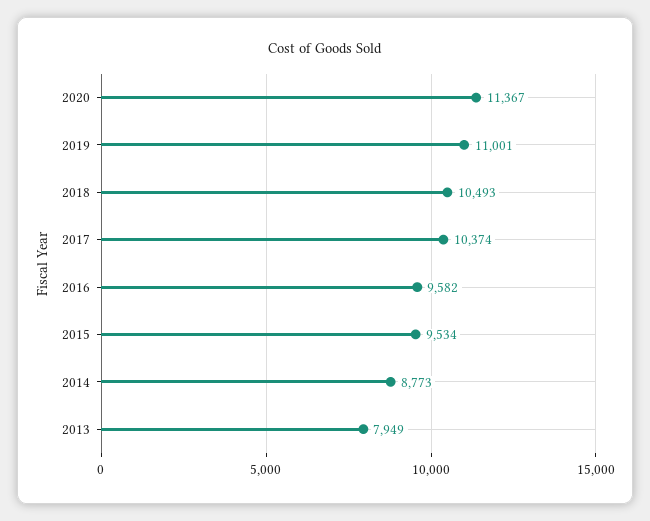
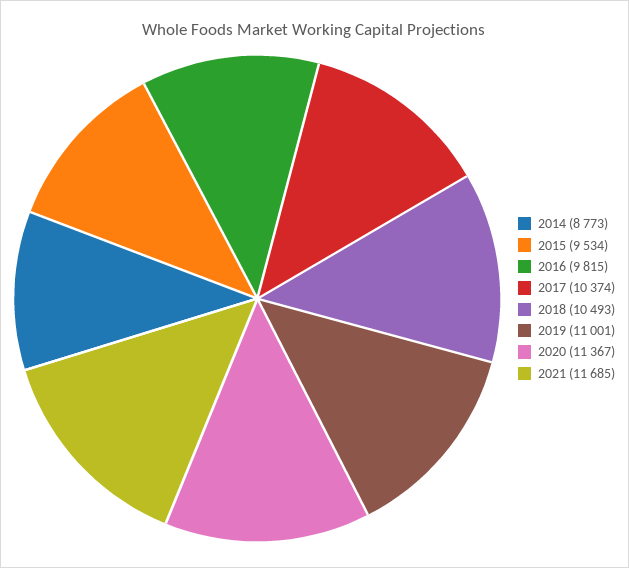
2016: 9582 -> 9815
2013: 7949 -> none
2021: none -> 11685

